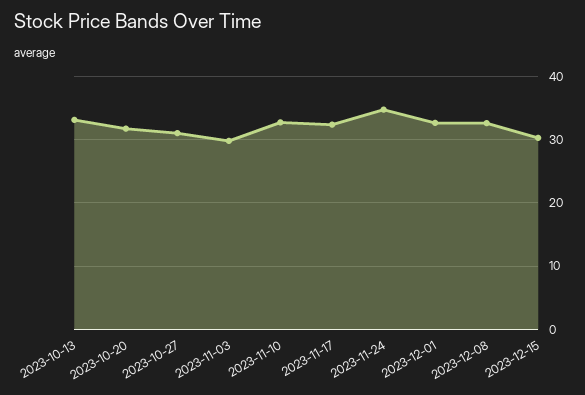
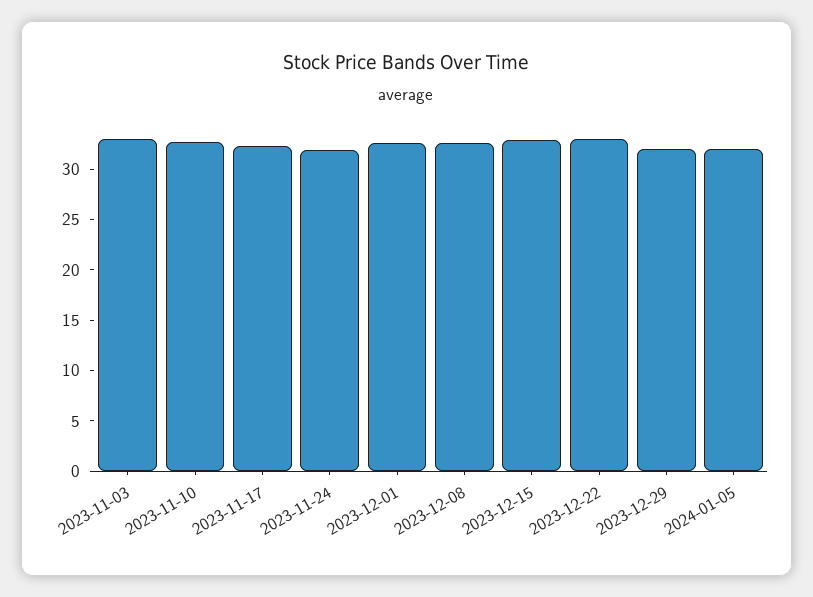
2023-10-13: 33 -> none
2023-10-20: 32 -> none
2023-10-27: 31 -> none
2023-11-03: 30 -> 33
2023-11-24: 35 -> 32
2023-12-15: 30 -> 33
2023-12-22: none -> 33
2023-12-29: none -> 32
2024-01-05: none -> 32

